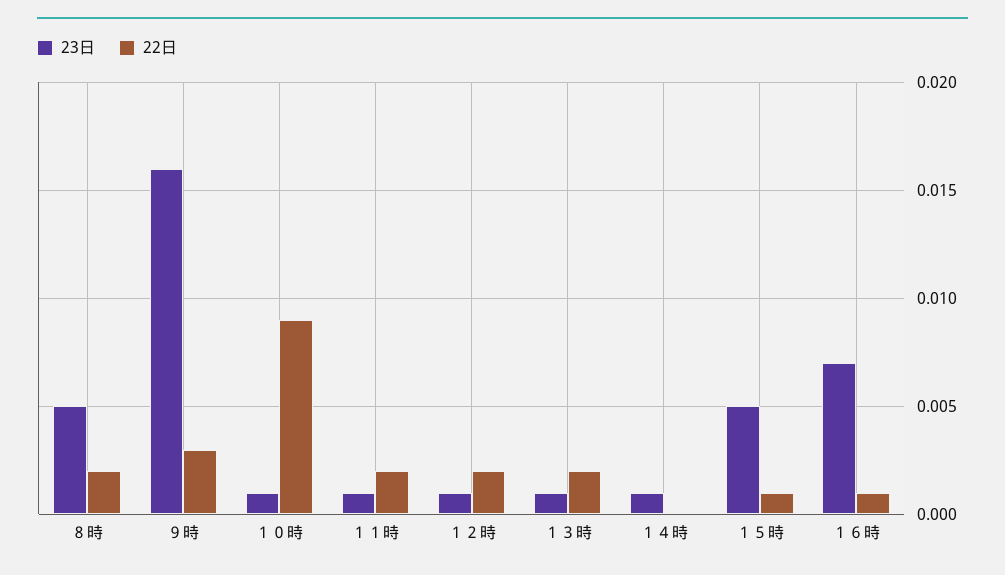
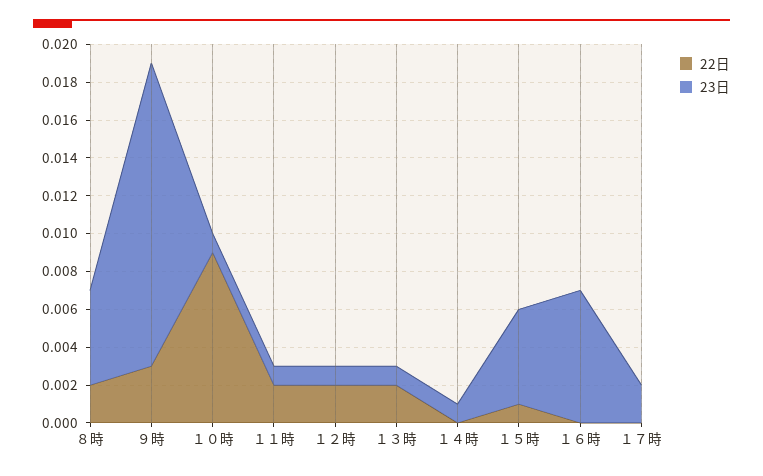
22日, １６時: 0.001 -> 0
22日, １７時: none -> 0
23日, １７時: none -> 0.002

